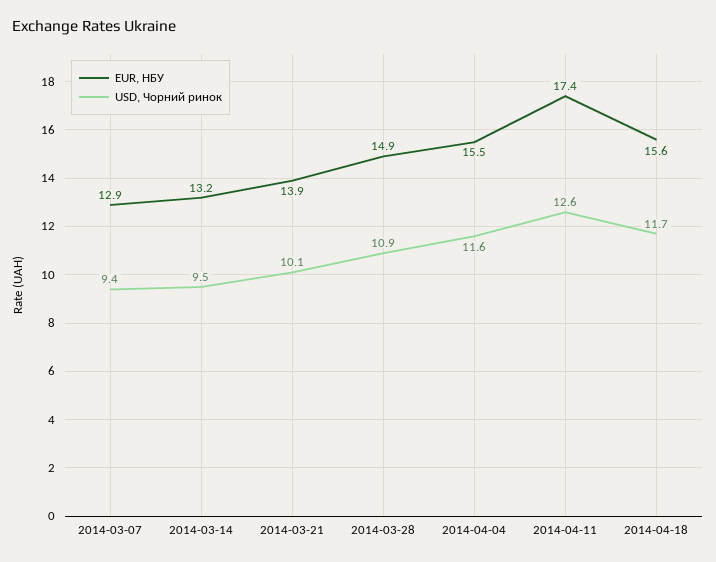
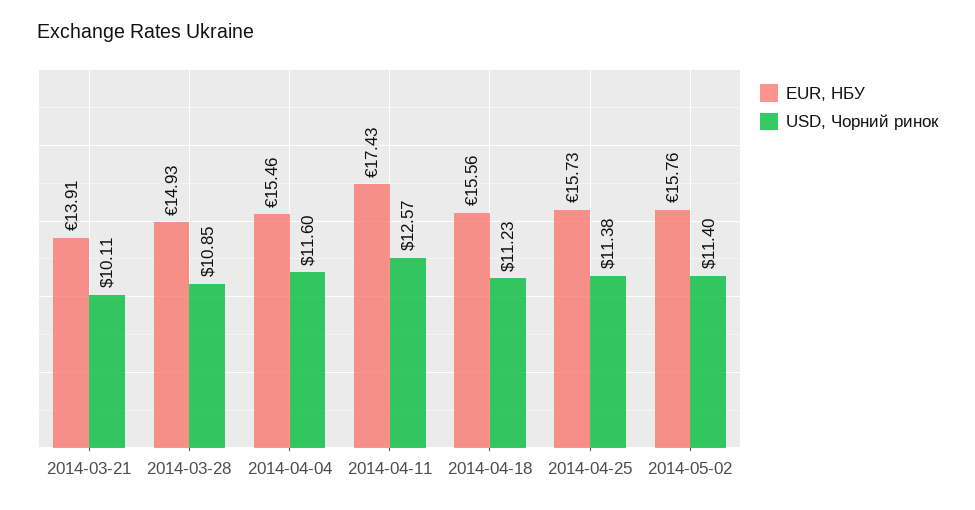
EUR, НБУ, 2014-03-07: 12.9 -> none
USD, Чорний ринок, 2014-03-07: 9.4 -> none
EUR, НБУ, 2014-03-14: 13.2 -> none
USD, Чорний ринок, 2014-03-14: 9.5 -> none
USD, Чорний ринок, 2014-04-18: 11.7 -> 11.23
EUR, НБУ, 2014-04-25: none -> 15.73
USD, Чорний ринок, 2014-04-25: none -> 11.38
EUR, НБУ, 2014-05-02: none -> 15.76
USD, Чорний ринок, 2014-05-02: none -> 11.4

